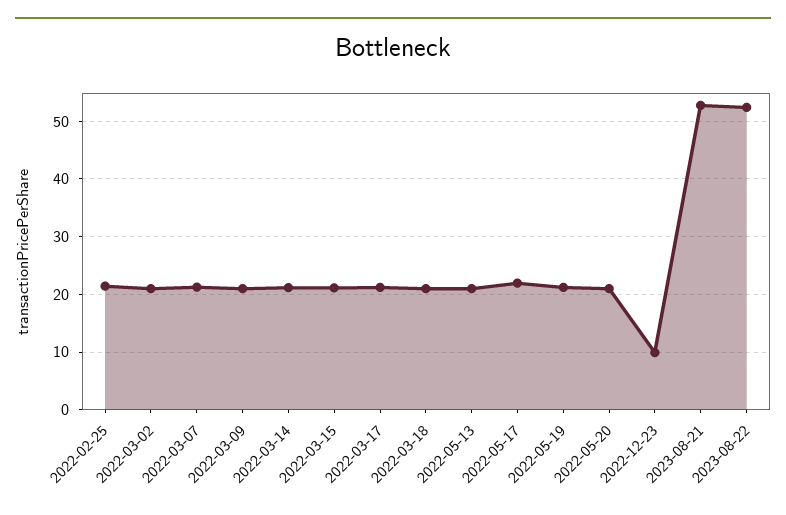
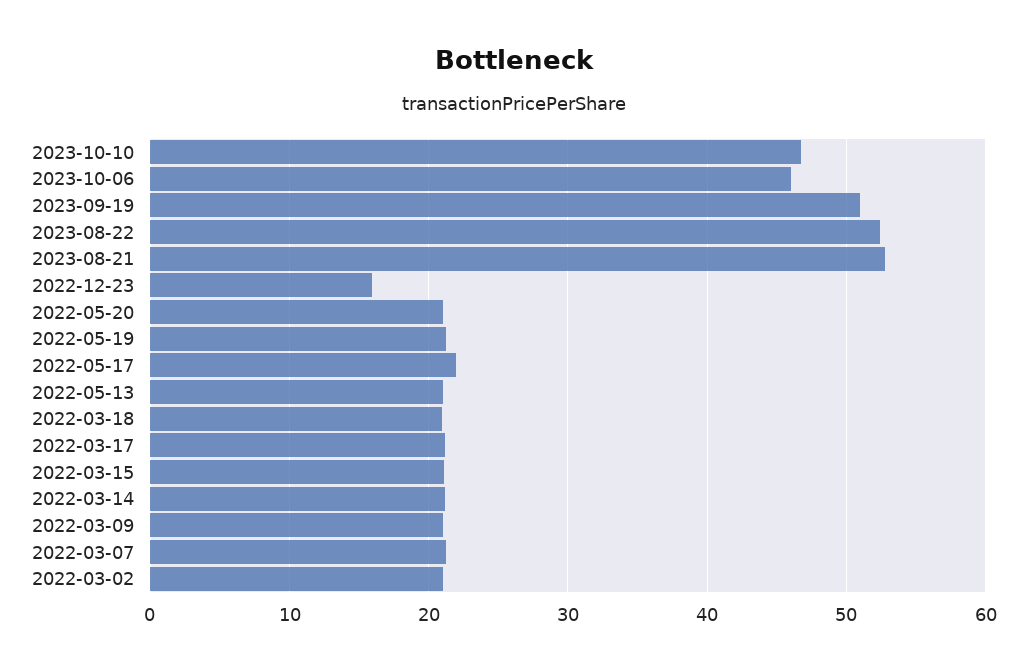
2022-02-25: 22 -> none
2022-12-23: 10 -> 16
2023-10-10: none -> 47
2023-10-06: none -> 46
2023-09-19: none -> 51

